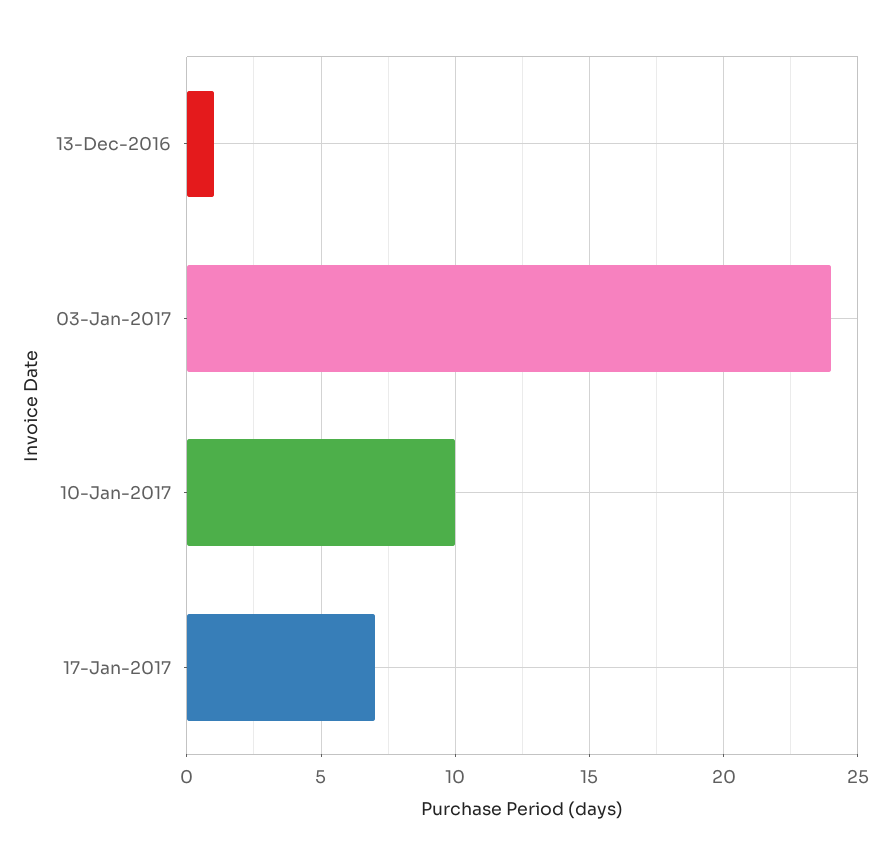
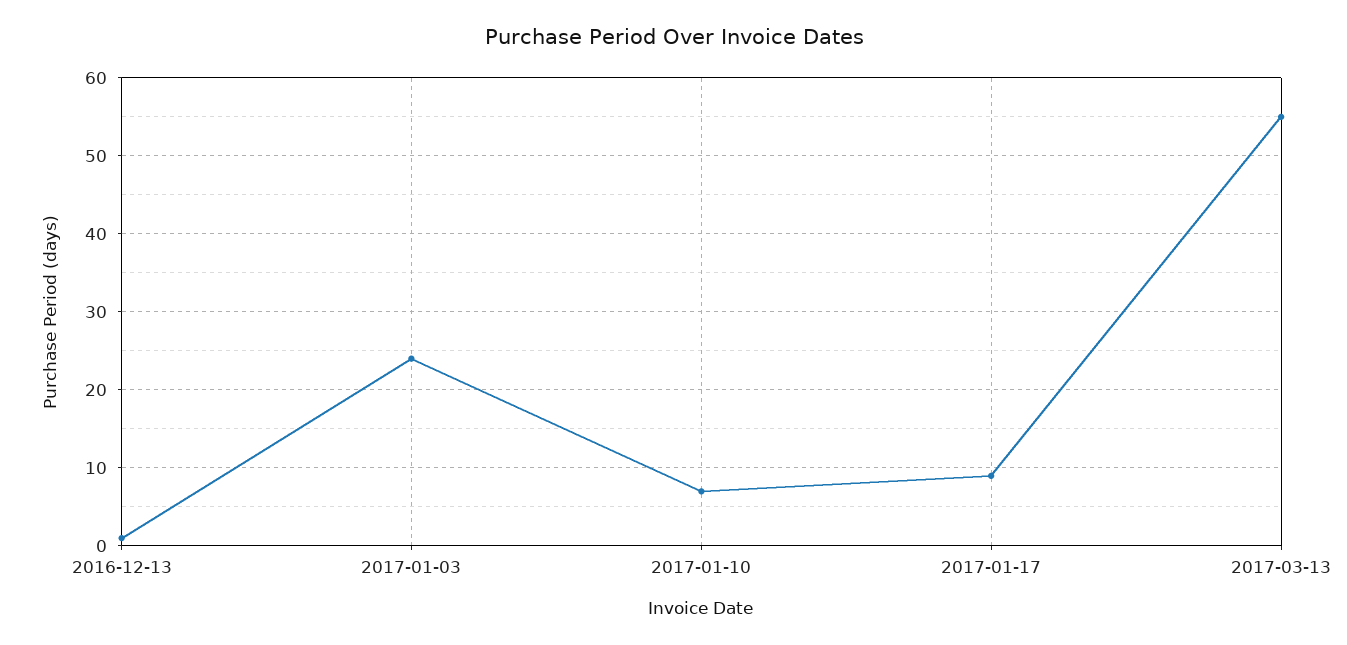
10-Jan-2017: 10 -> 7
17-Jan-2017: 7 -> 9
2017-03-13: none -> 55

